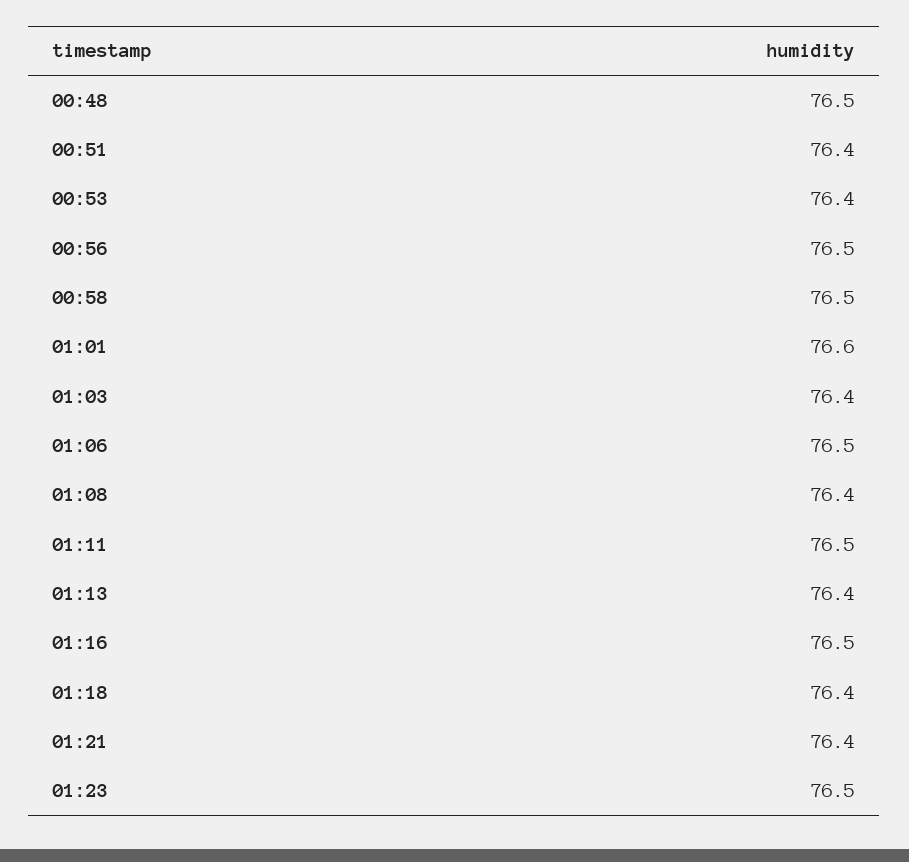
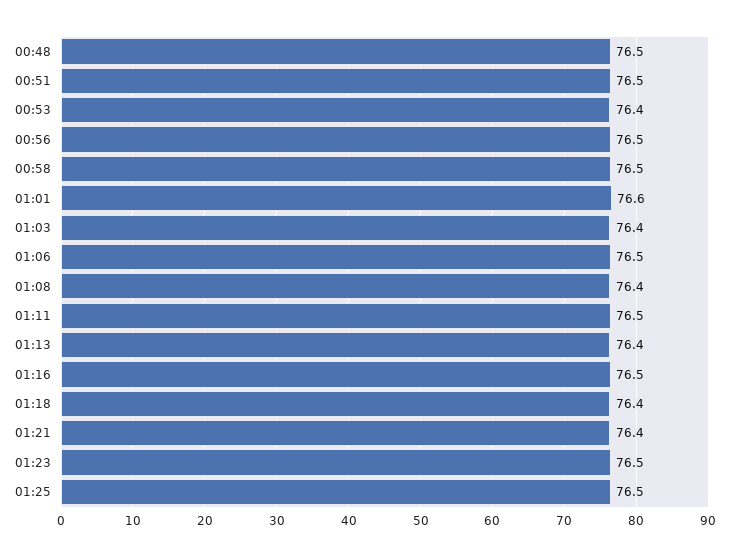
00:51: 76.4 -> 76.5
01:25: none -> 76.5

